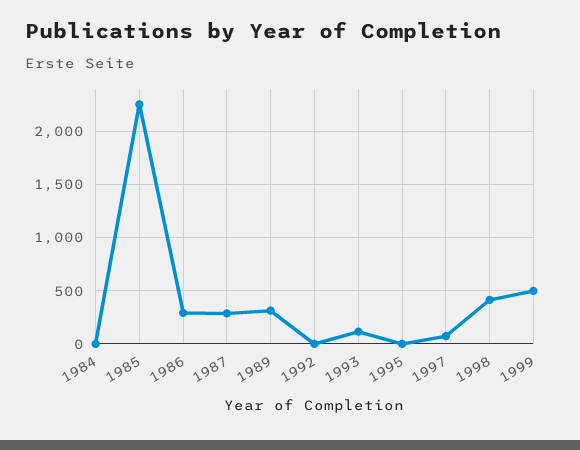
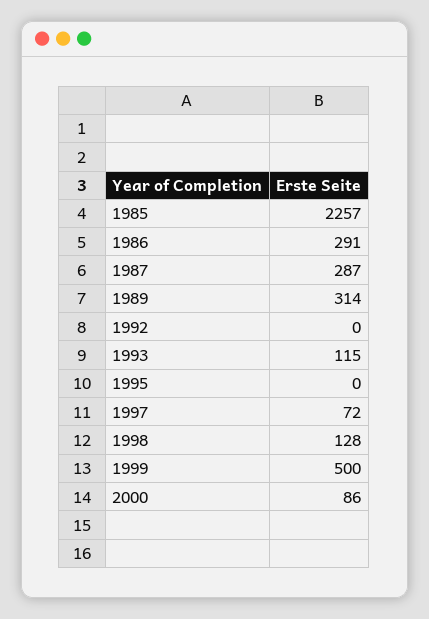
1984: 0 -> none
1998: 400 -> 128
2000: none -> 86

